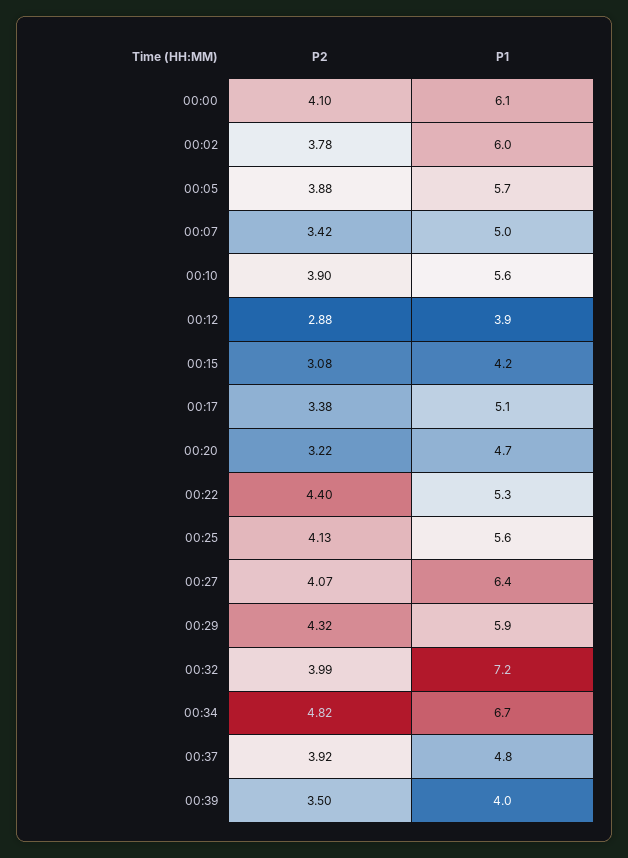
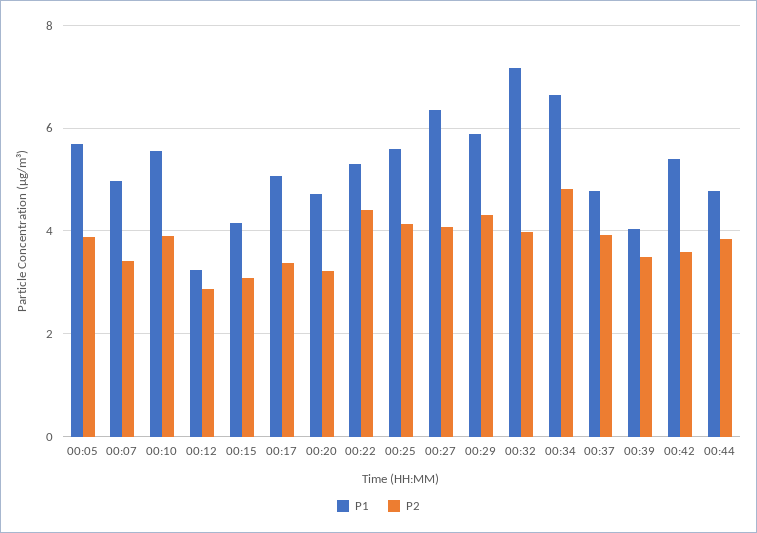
P2, 00:00: 4.1 -> none
P1, 00:00: 6.1 -> none
P2, 00:02: 3.78 -> none
P1, 00:02: 6 -> none
P1, 00:12: 3.9 -> 3.2
P1, 00:42: none -> 5.4
P2, 00:42: none -> 3.6
P1, 00:44: none -> 4.8
P2, 00:44: none -> 3.8

